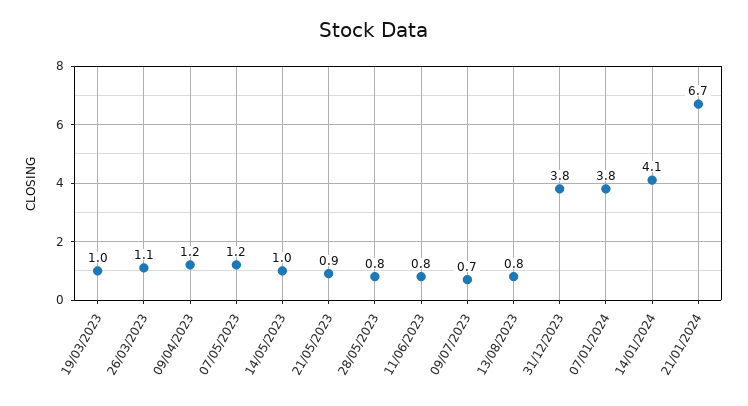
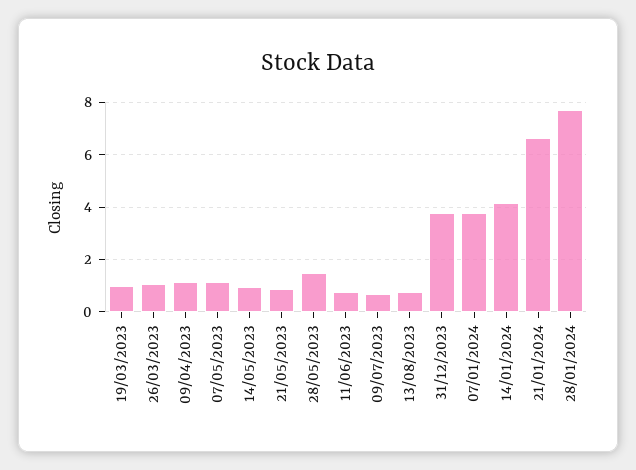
28/05/2023: 0.8 -> 1.5
28/01/2024: none -> 7.75

